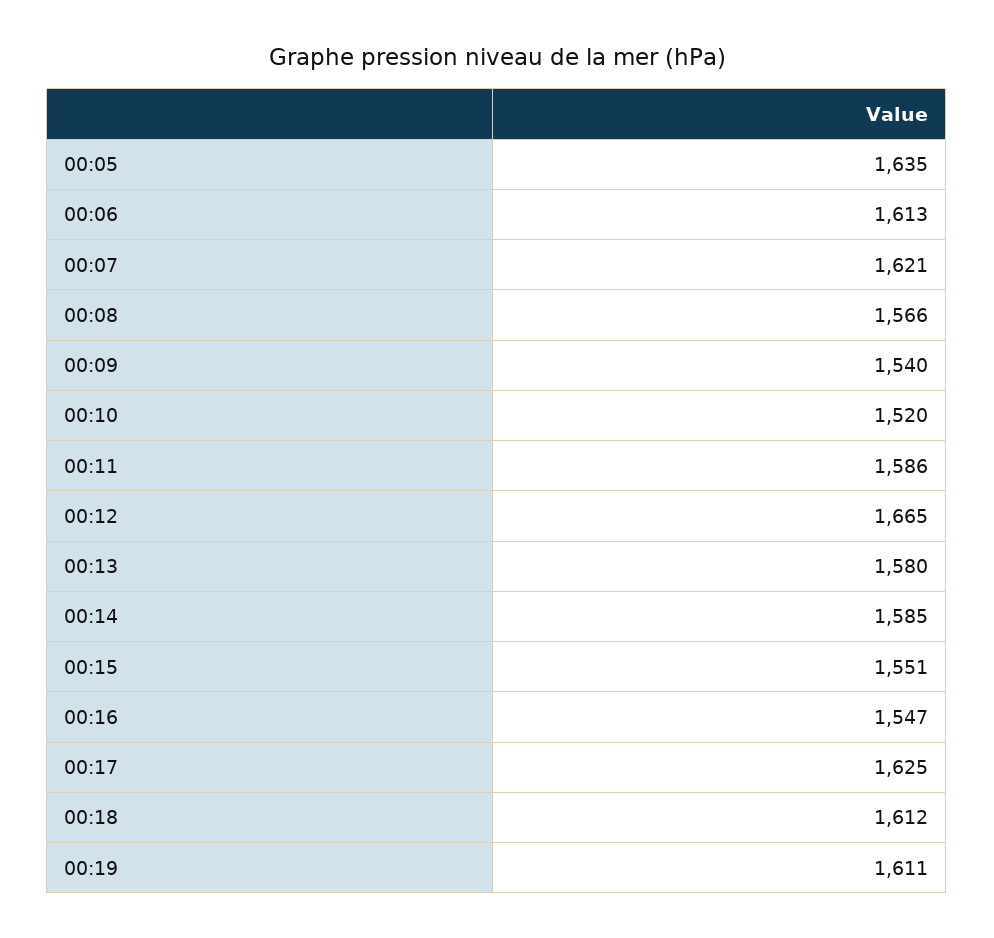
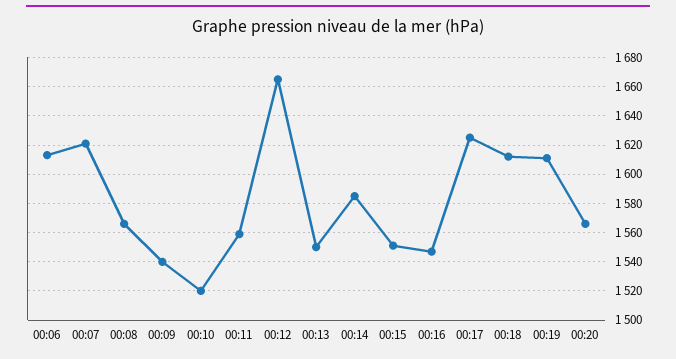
00:05: 1635 -> none
00:11: 1586 -> 1560
00:13: 1580 -> 1550
00:20: none -> 1565

